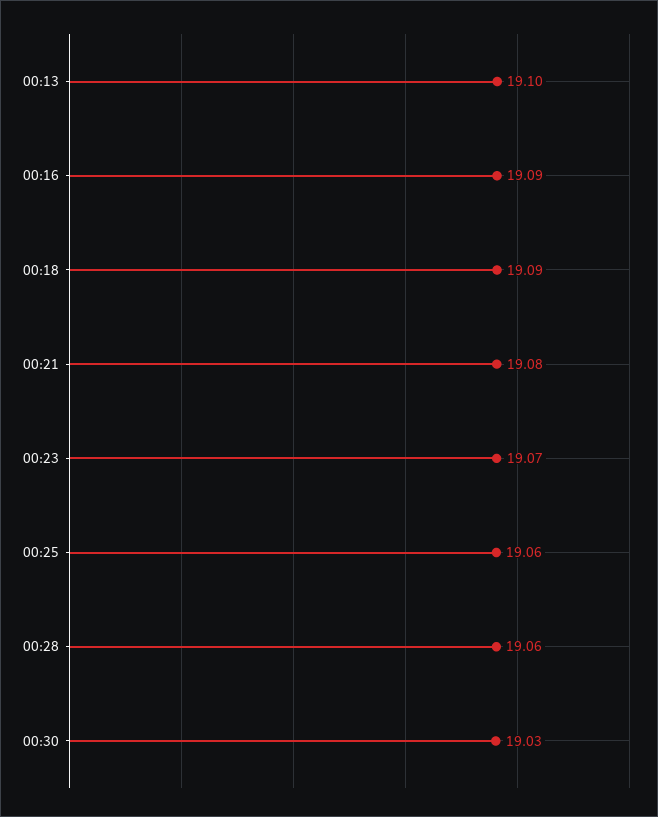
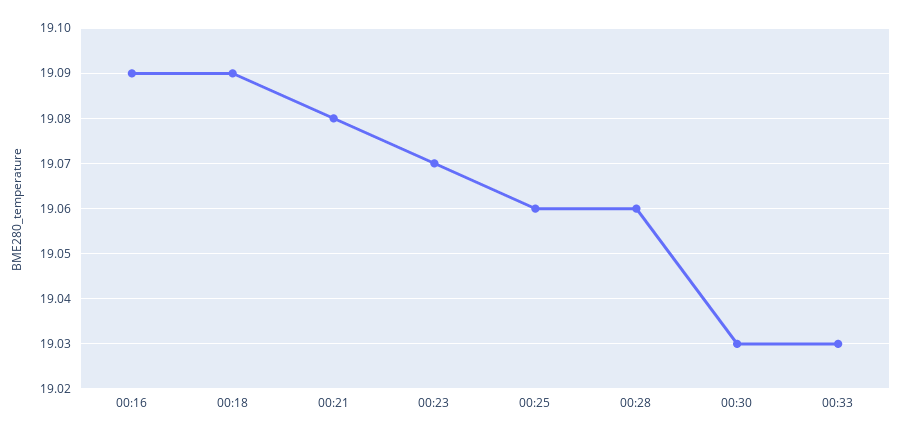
00:13: 19.1 -> none
00:33: none -> 19.03

